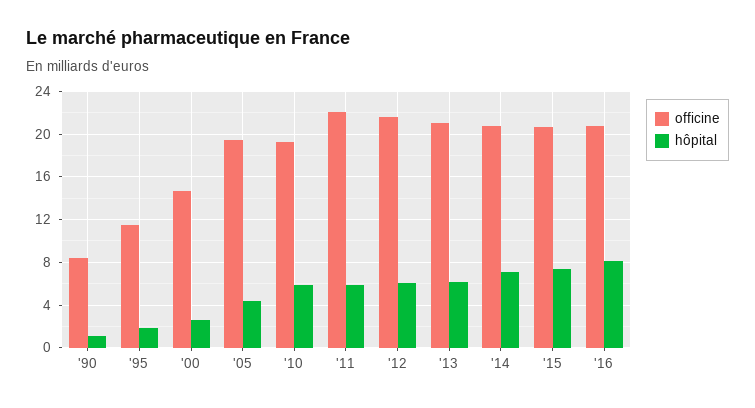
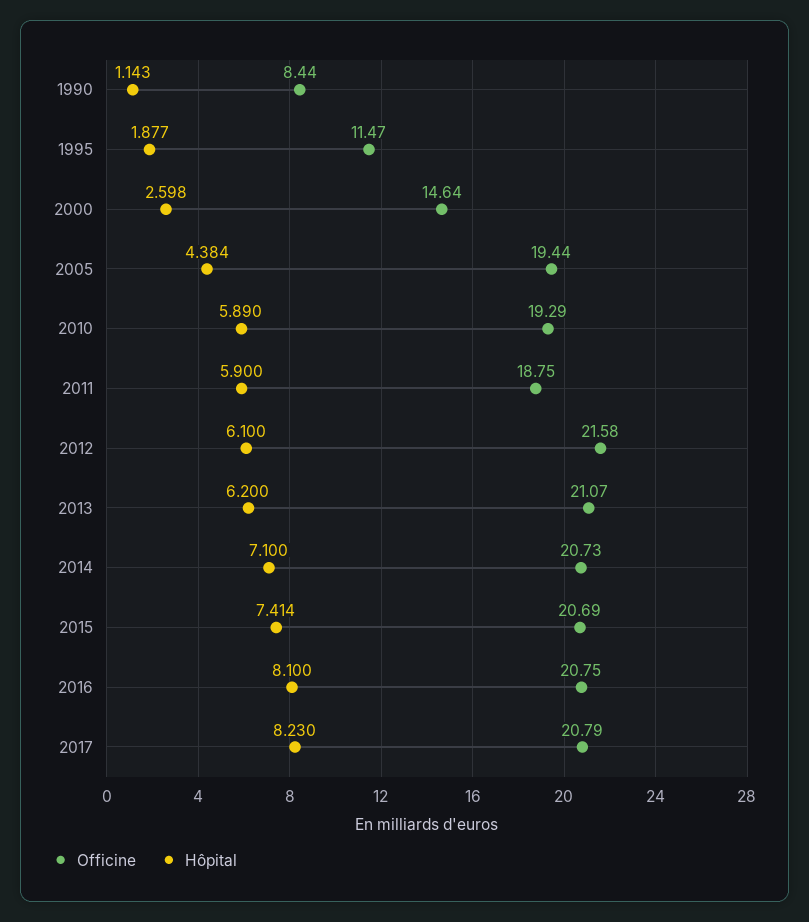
officine, '11: 22 -> 18.75
officine, 2017: none -> 20.79
hôpital, 2017: none -> 8.23

